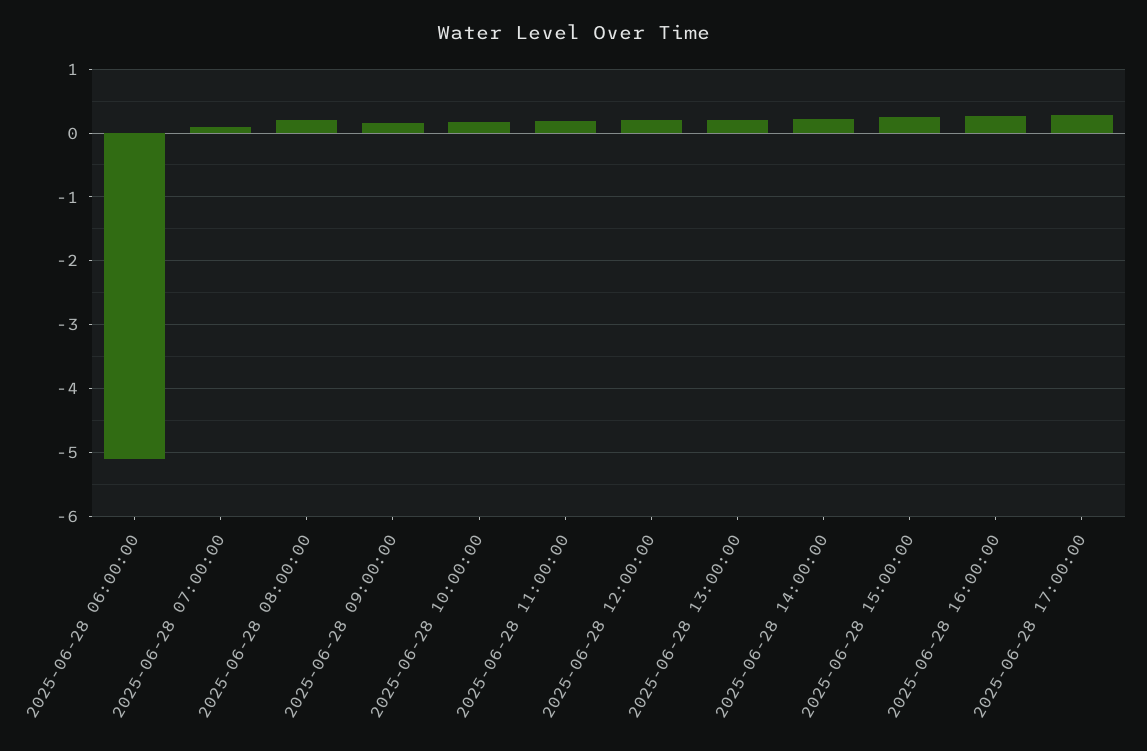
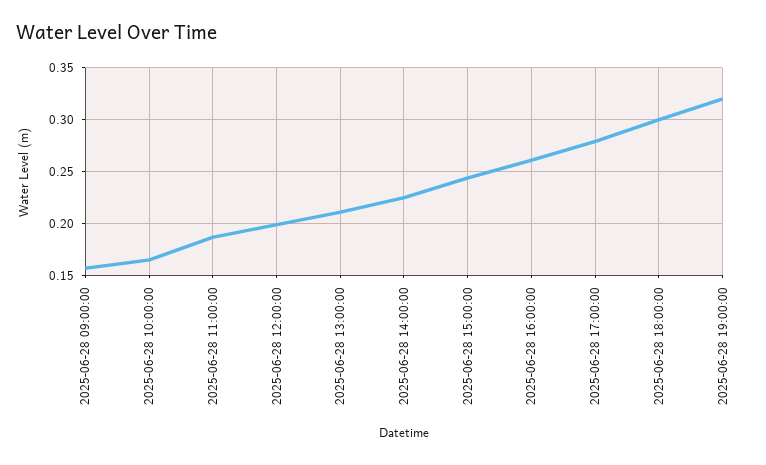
2025-06-28 06:00:00: -5.1 -> none
2025-06-28 07:00:00: 0.1 -> none
2025-06-28 08:00:00: 0.2 -> none
2025-06-28 18:00:00: none -> 0.3
2025-06-28 19:00:00: none -> 0.32

